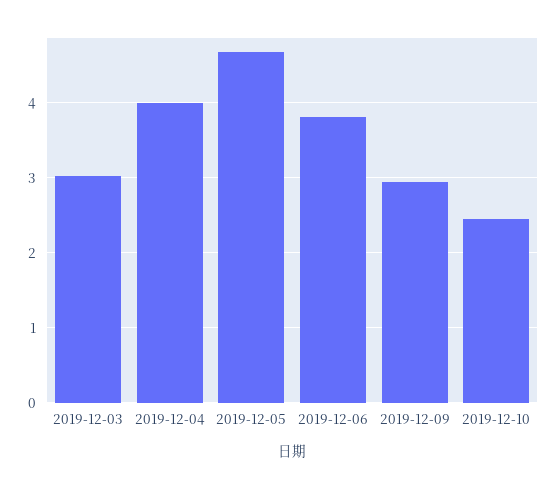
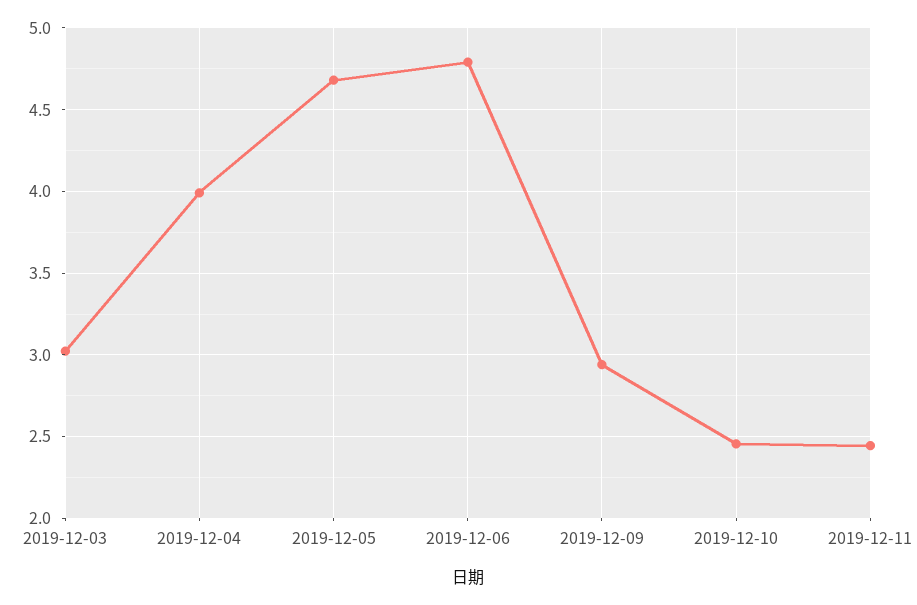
2019-12-06: 3.8 -> 4.8
2019-12-11: none -> 2.45

